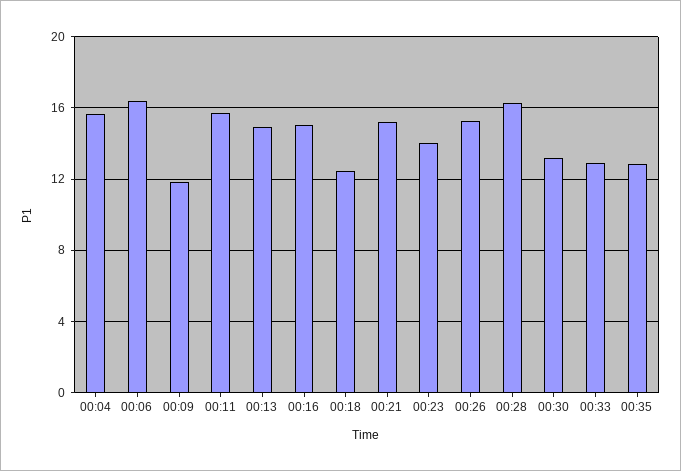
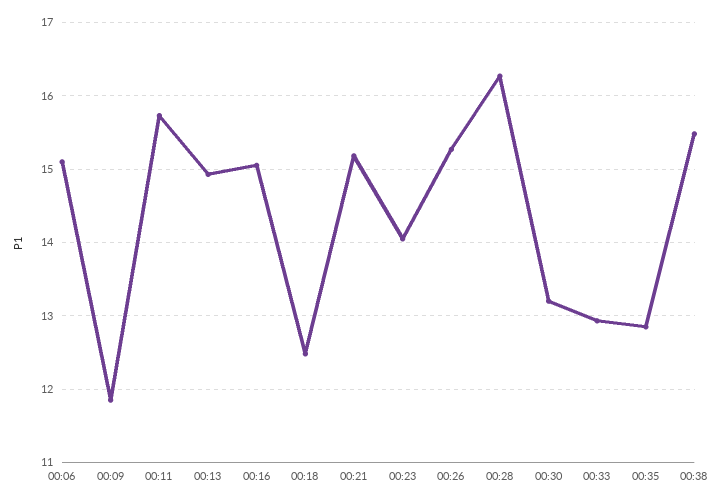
00:04: 15.5 -> none
00:06: 16.5 -> 15.1
00:38: none -> 15.5

